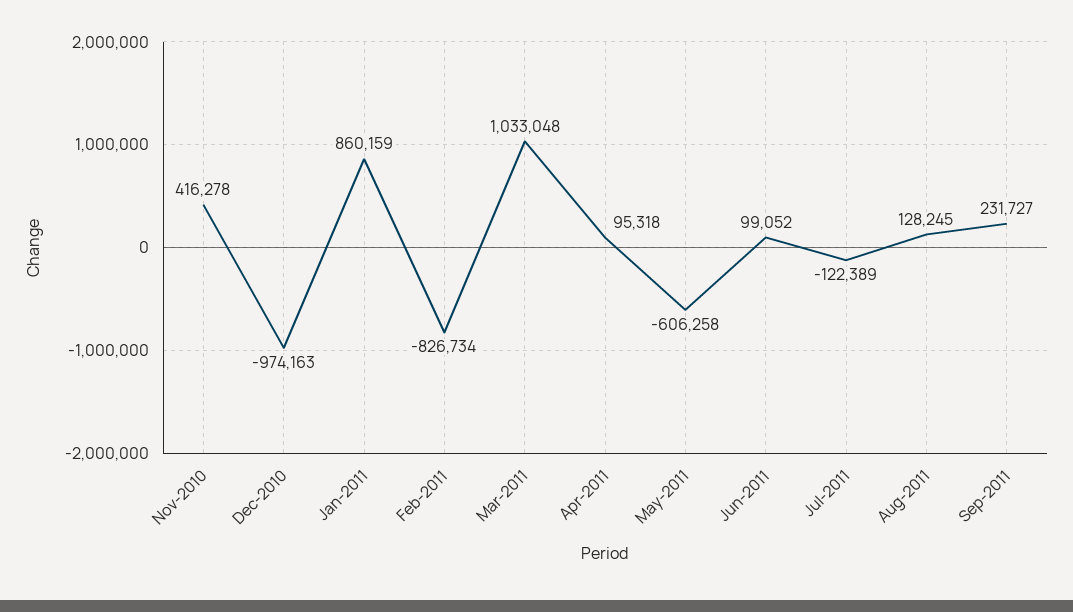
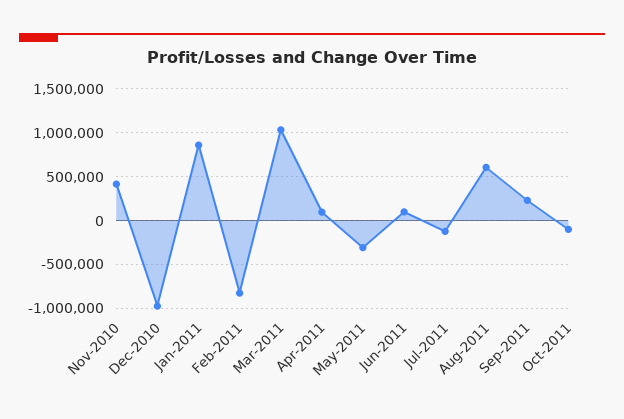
May-2011: -606258 -> -300000
Aug-2011: 128245 -> 600000
Oct-2011: none -> -100000

